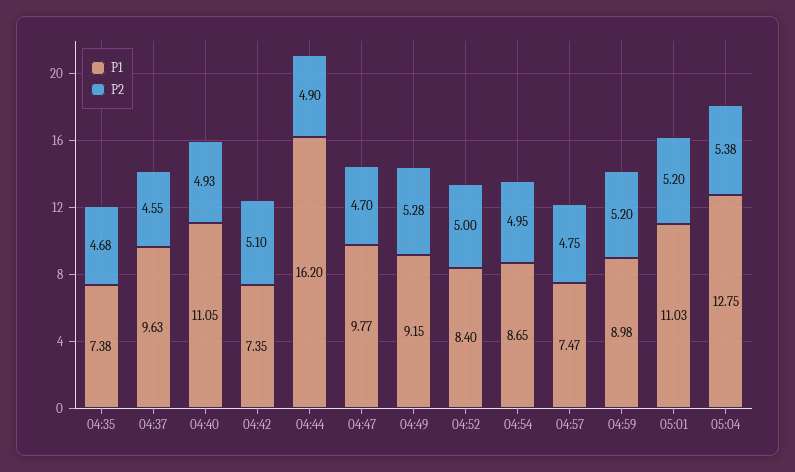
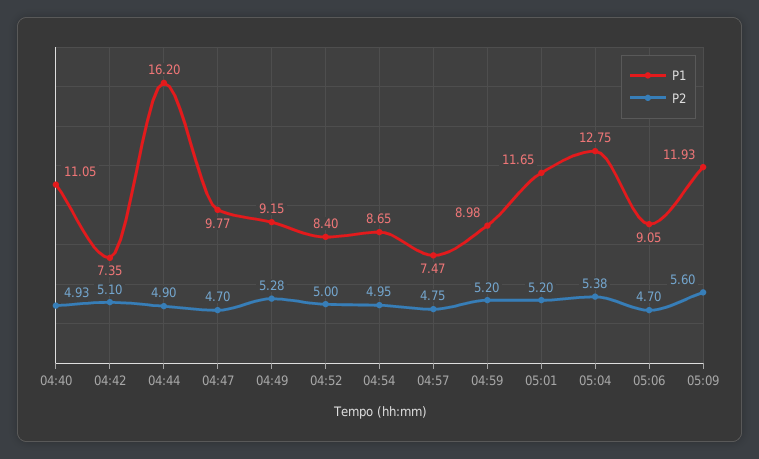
P1, 04:35: 7.38 -> none
P2, 04:35: 4.68 -> none
P1, 04:37: 9.63 -> none
P2, 04:37: 4.55 -> none
P1, 05:01: 11.03 -> 11.65
P1, 05:06: none -> 9.05
P2, 05:06: none -> 4.7
P1, 05:09: none -> 11.93
P2, 05:09: none -> 5.6

